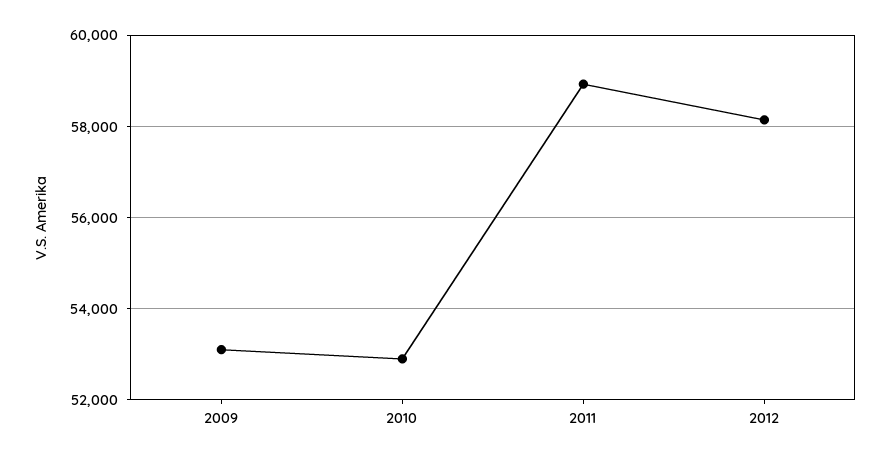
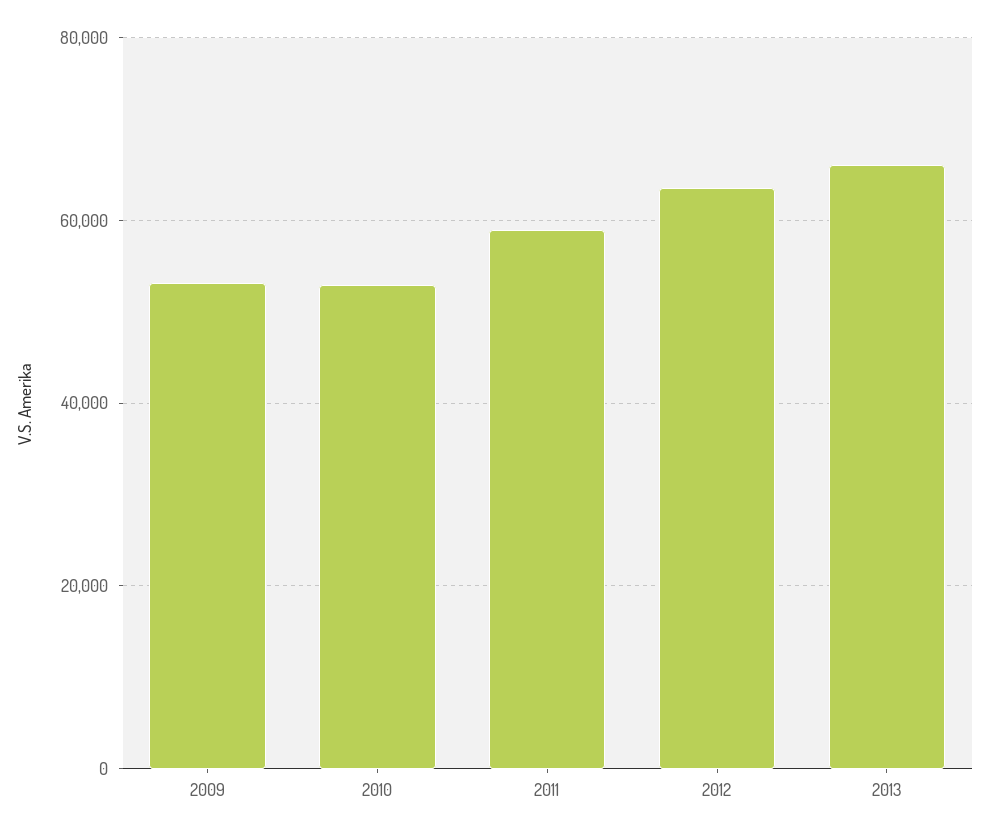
2012: 58200 -> 64000
2013: none -> 66000

